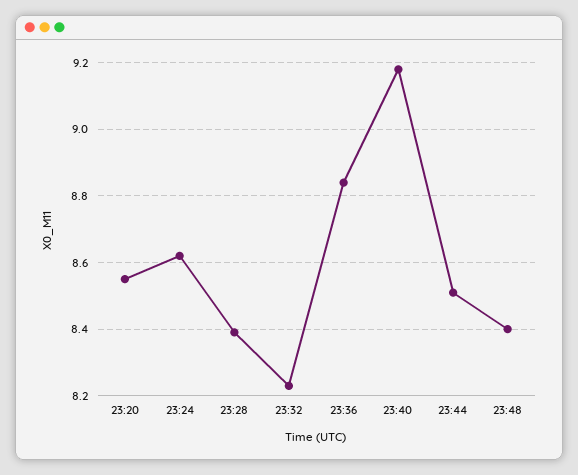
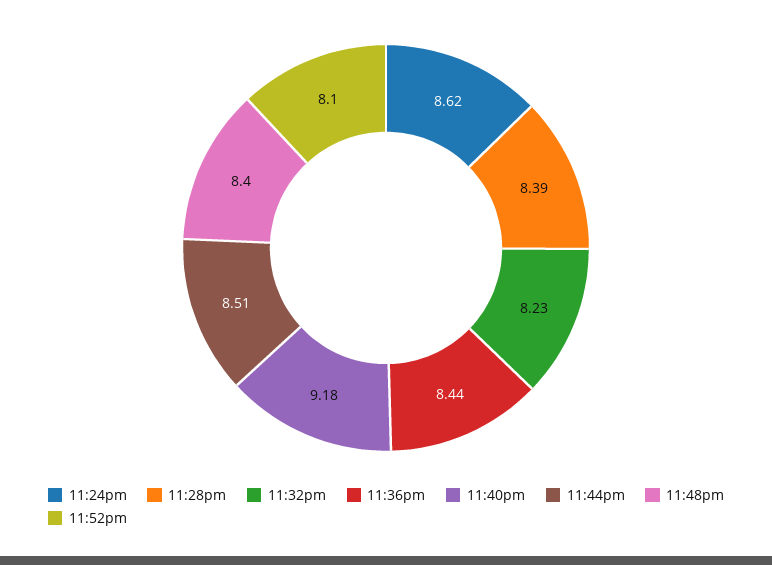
23:20: 8.55 -> none
23:36: 8.85 -> 8.44
11:52pm: none -> 8.1

